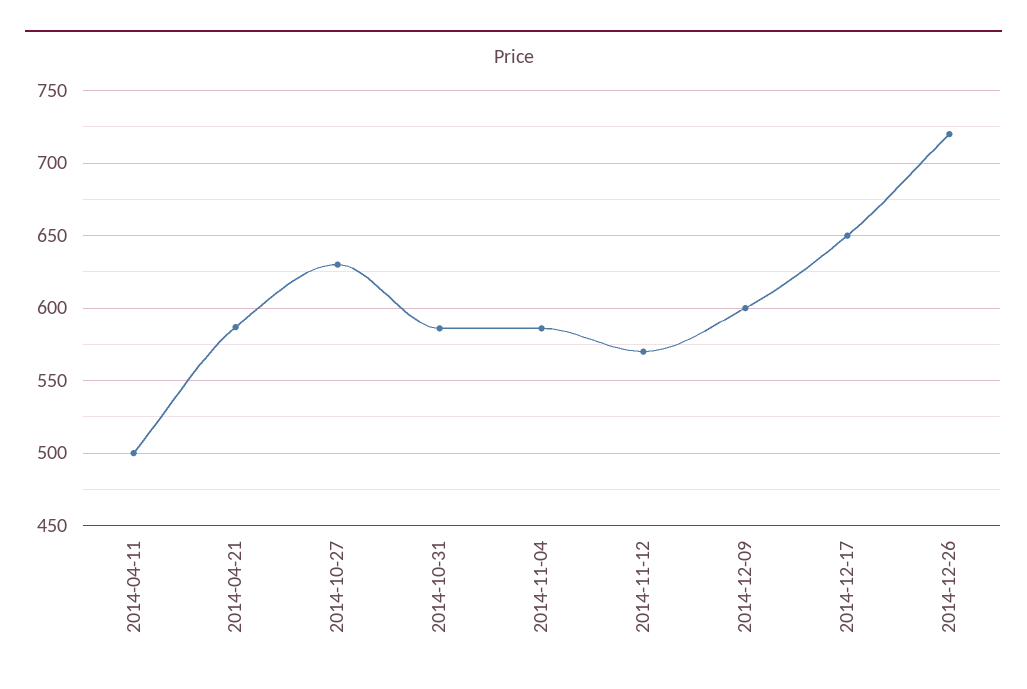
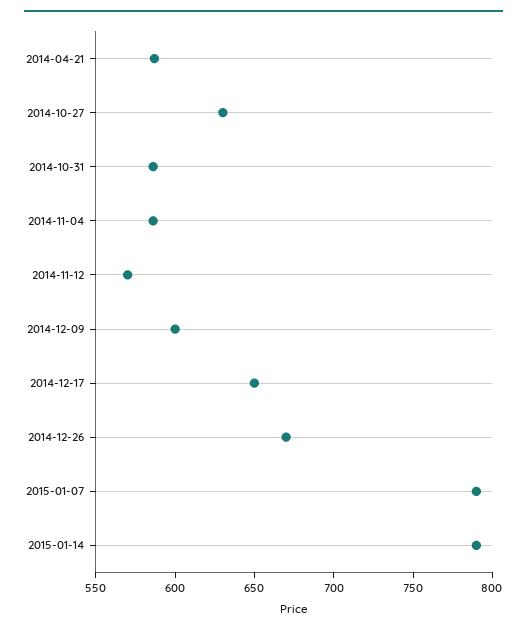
2014-04-11: 500 -> none
2014-12-26: 720 -> 670
2015-01-07: none -> 790
2015-01-14: none -> 790

